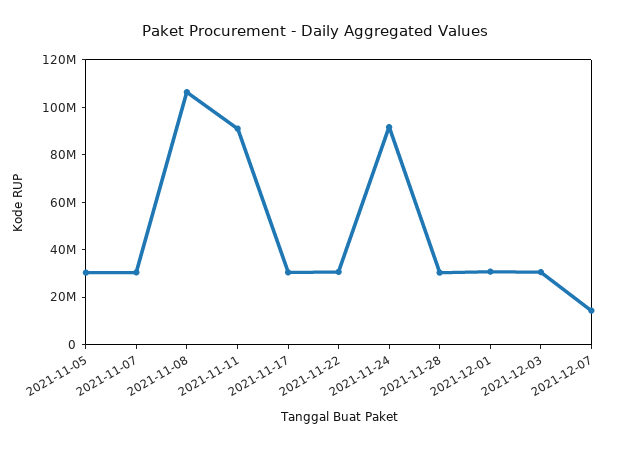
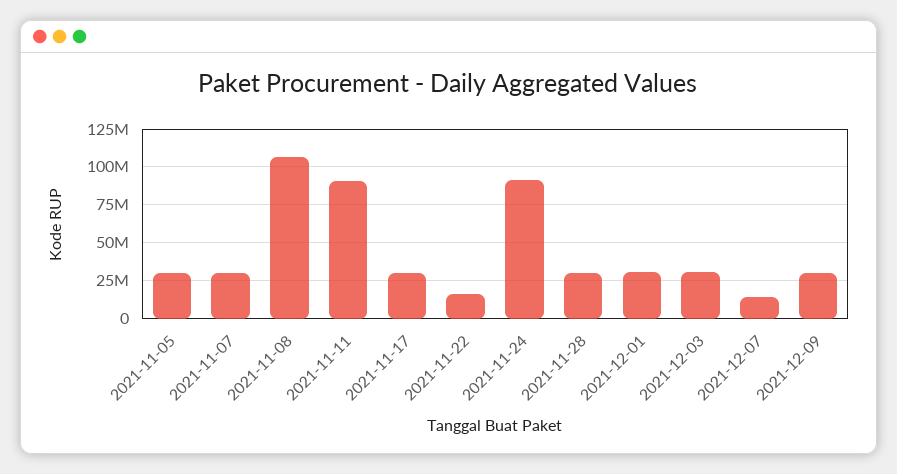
2021-11-22: 30000000 -> 15000000
2021-12-09: none -> 30000000

